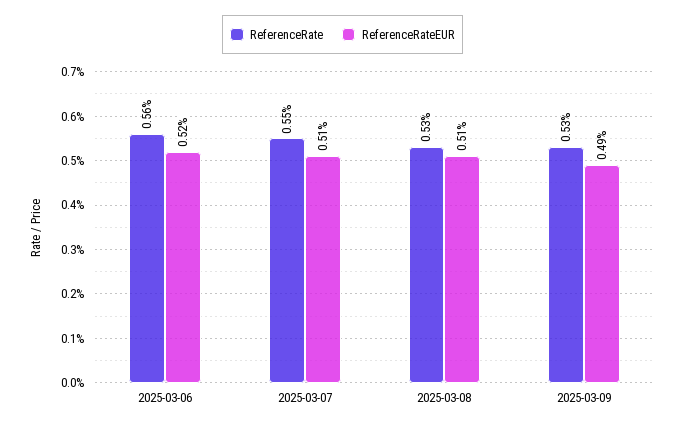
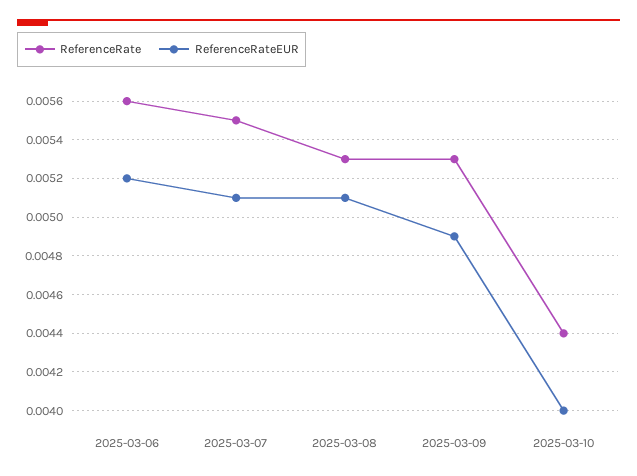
ReferenceRate, 2025-03-10: none -> 0.0044
ReferenceRateEUR, 2025-03-10: none -> 0.004

